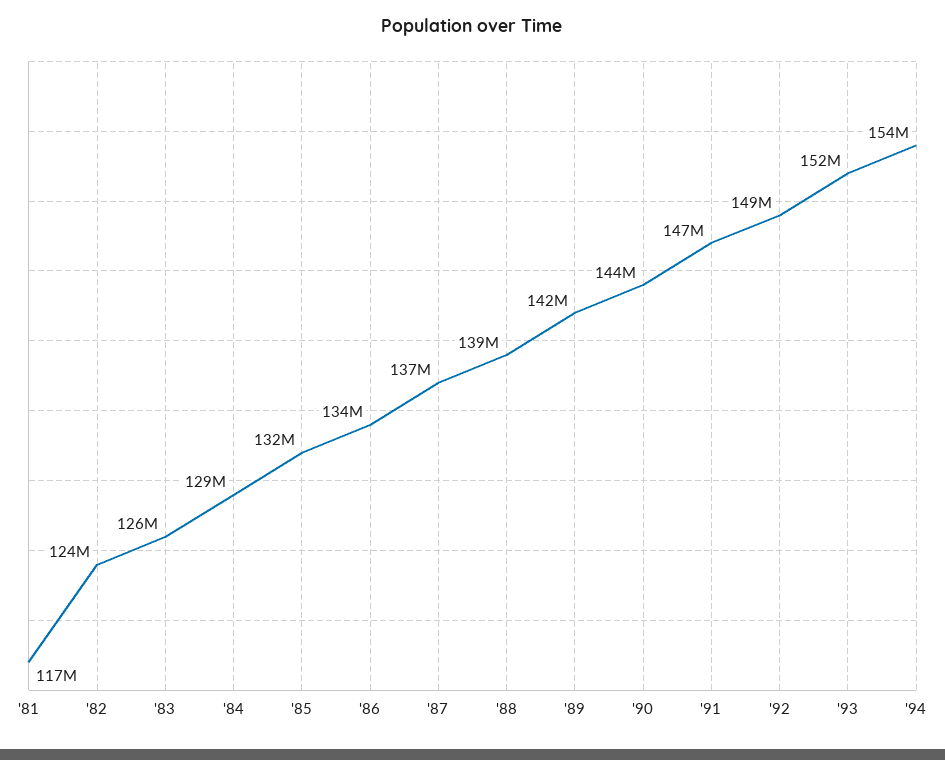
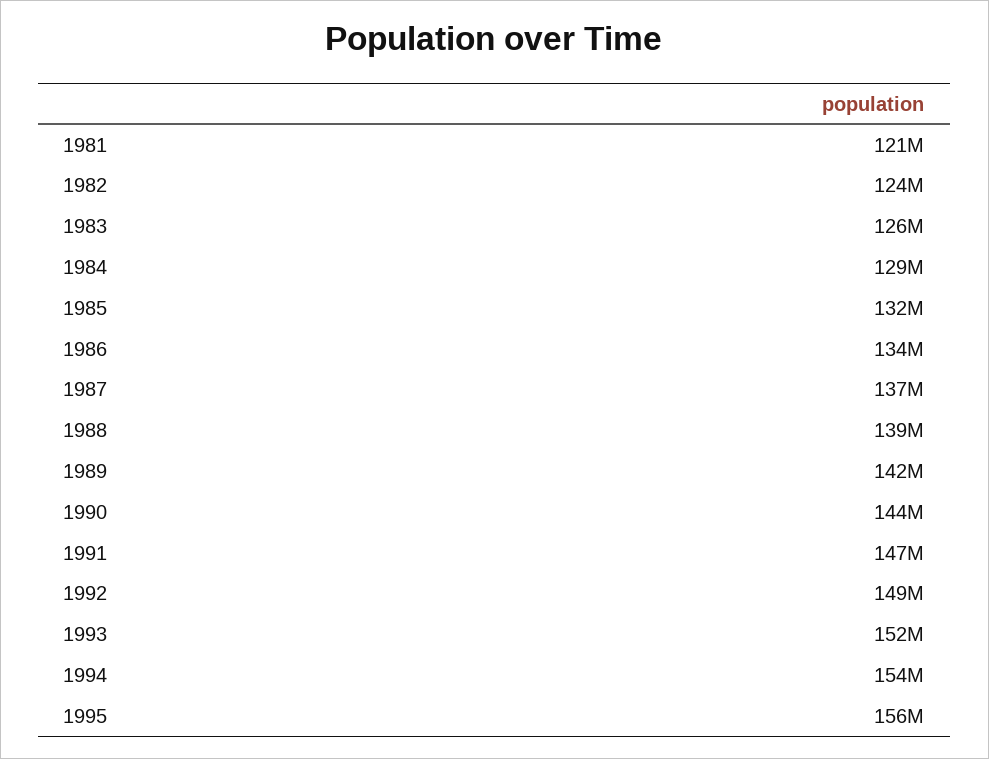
'81: 117000000 -> 121000000
1995: none -> 156000000

